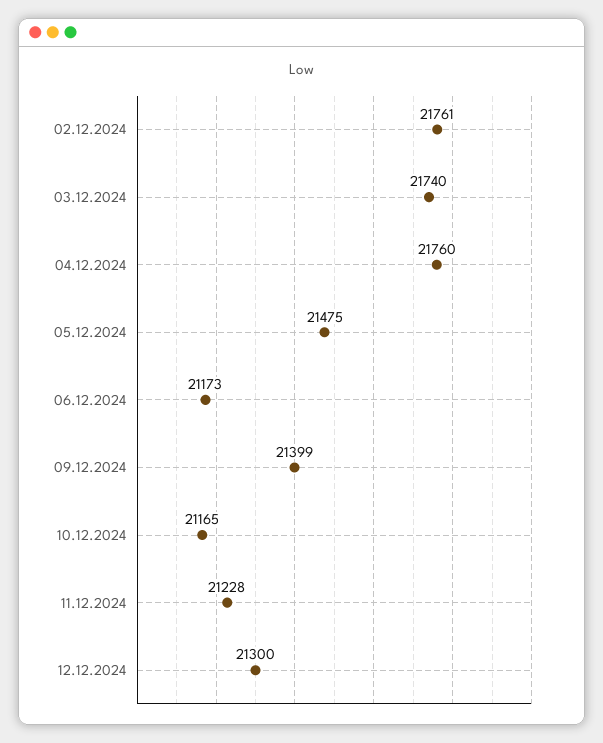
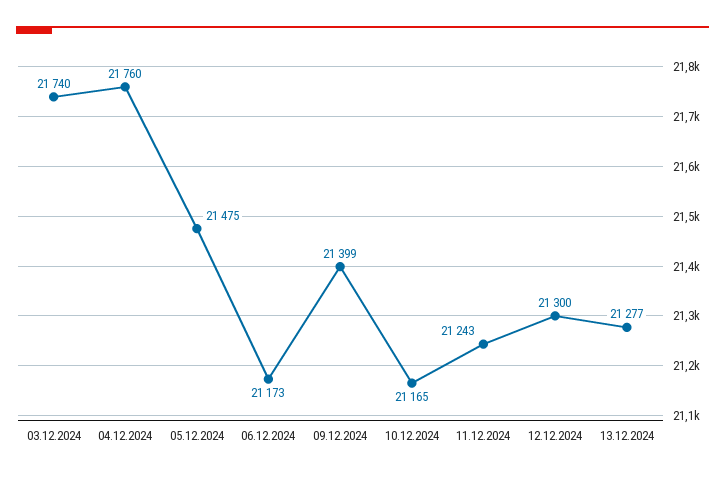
02.12.2024: 21761 -> none
11.12.2024: 21228 -> 21243
13.12.2024: none -> 21277

